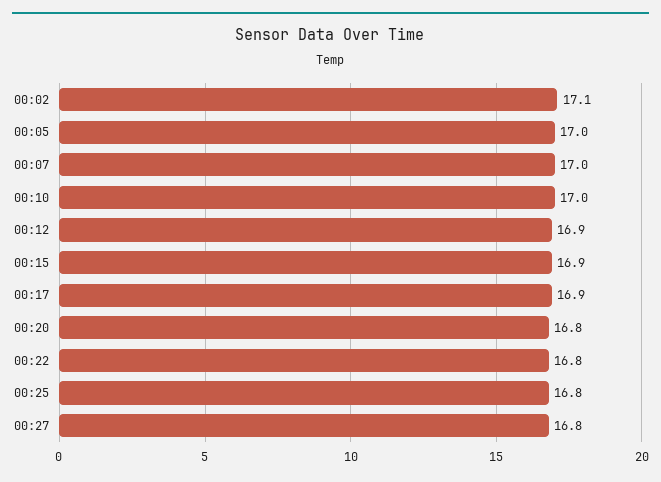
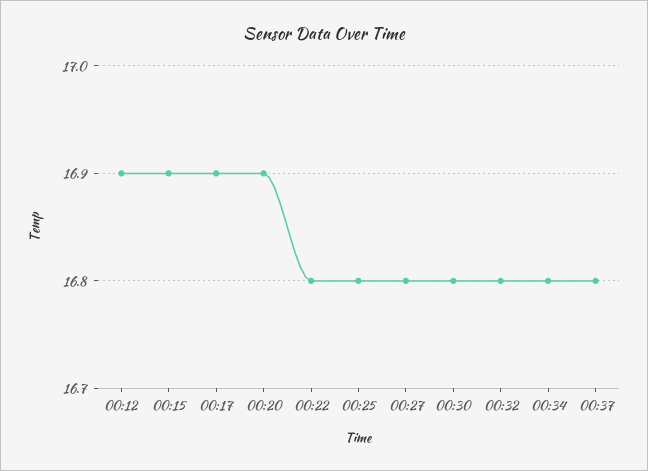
00:02: 17.1 -> none
00:05: 17 -> none
00:07: 17 -> none
00:10: 17 -> none
00:20: 16.8 -> 16.9
00:30: none -> 16.8
00:32: none -> 16.8
00:34: none -> 16.8
00:37: none -> 16.8

